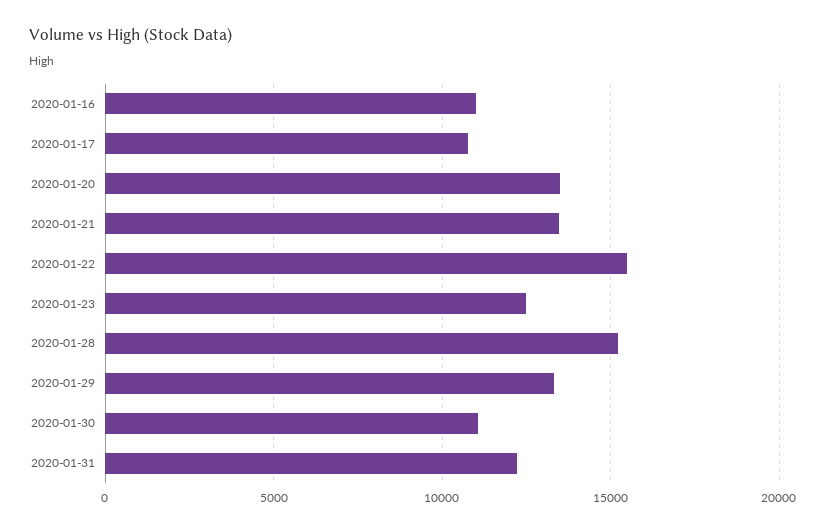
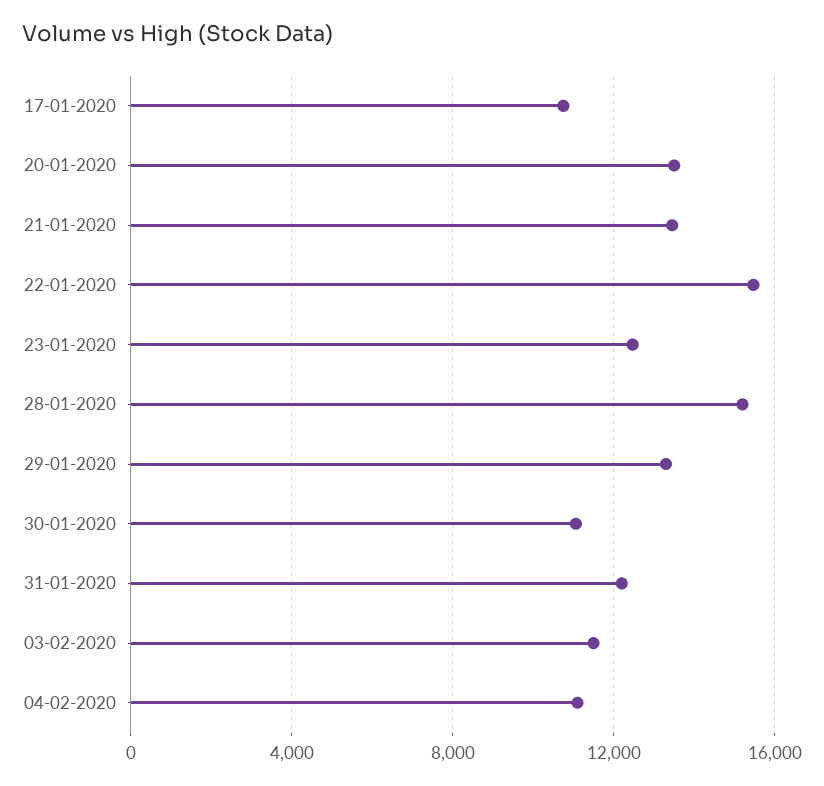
2020-01-16: 11000 -> none
03-02-2020: none -> 11500
04-02-2020: none -> 11000

